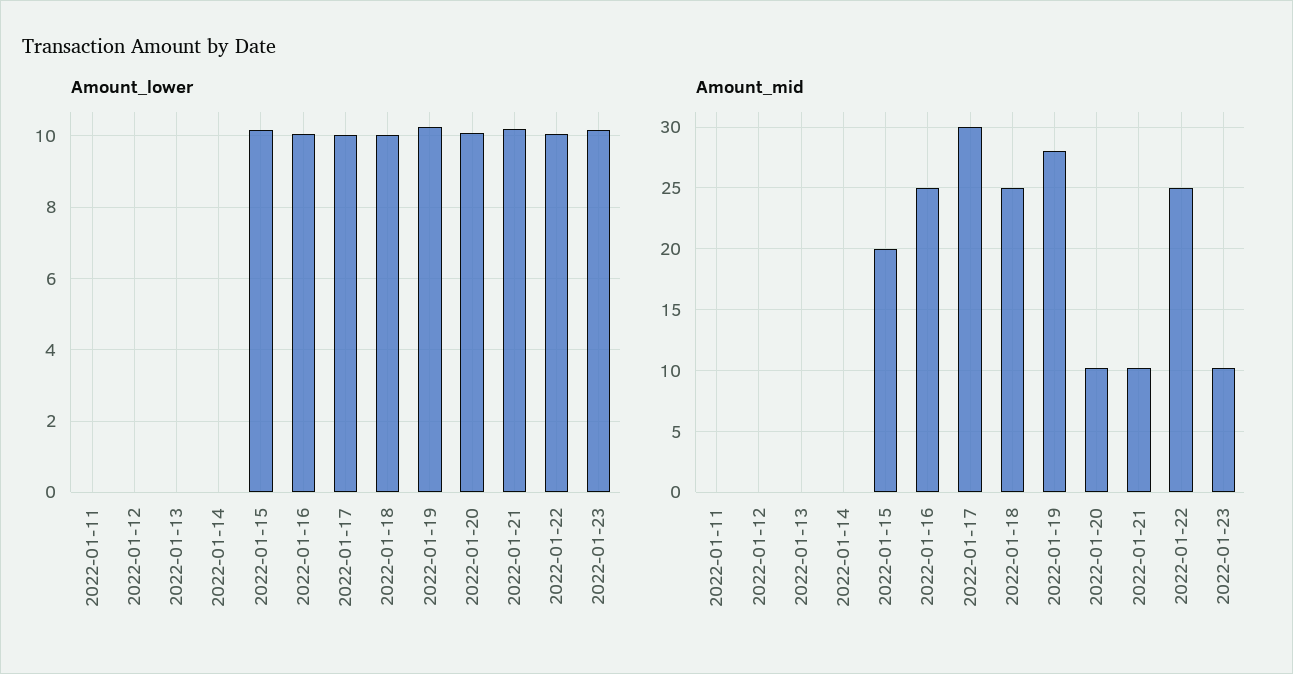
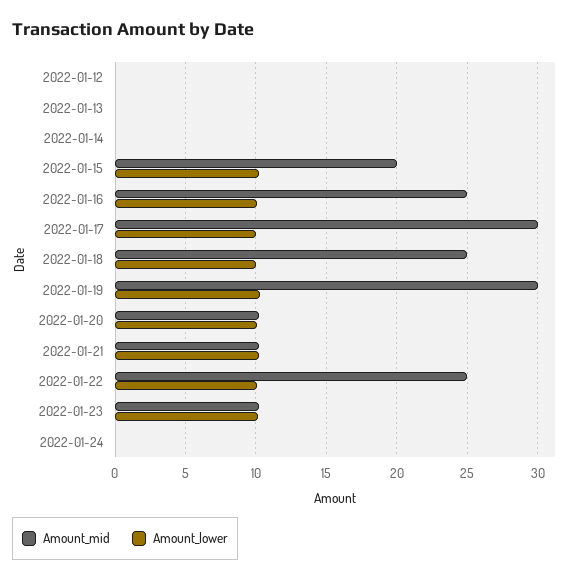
Amount_lower, 2022-01-11: 0 -> none
Amount_mid, 2022-01-11: 0 -> none
Amount_mid, 2022-01-19: 28 -> 30
Amount_mid, 2022-01-24: none -> 0
Amount_lower, 2022-01-24: none -> 0

